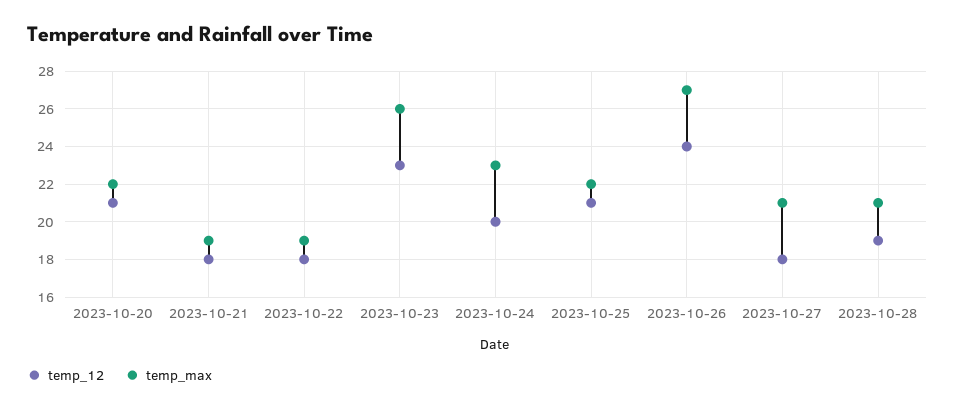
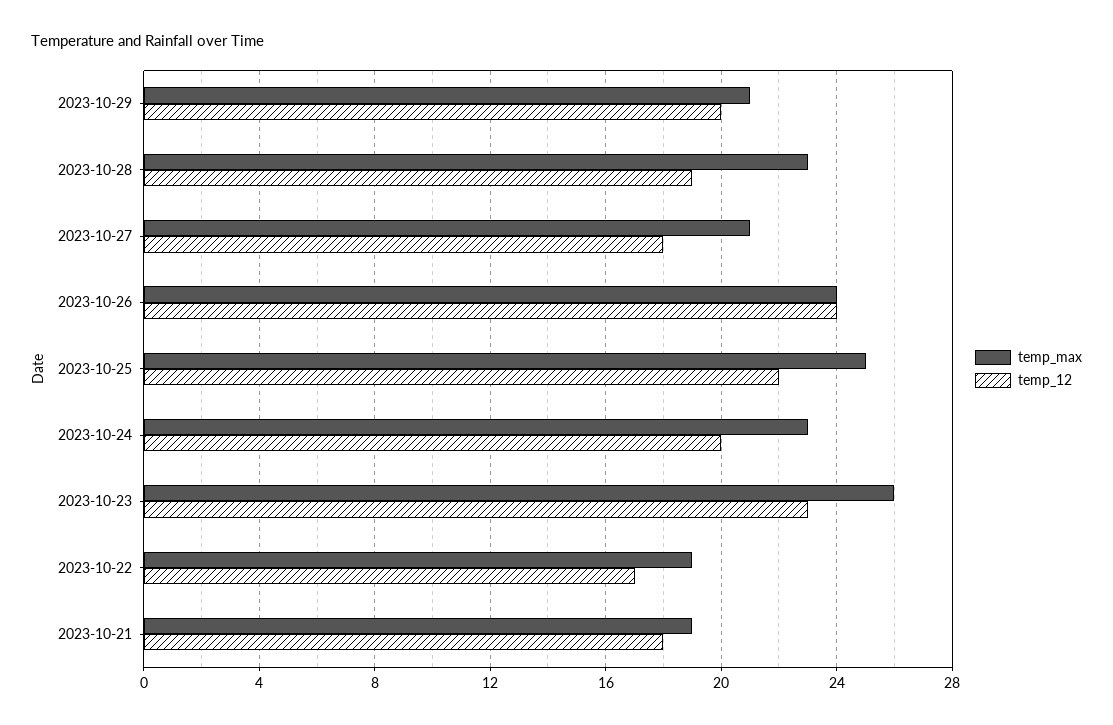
temp_12, 2023-10-20: 21 -> none
temp_max, 2023-10-20: 22 -> none
temp_12, 2023-10-22: 18 -> 17
temp_12, 2023-10-25: 21 -> 22
temp_max, 2023-10-25: 22 -> 25
temp_max, 2023-10-26: 27 -> 24
temp_max, 2023-10-28: 21 -> 23
temp_max, 2023-10-29: none -> 21
temp_12, 2023-10-29: none -> 20

